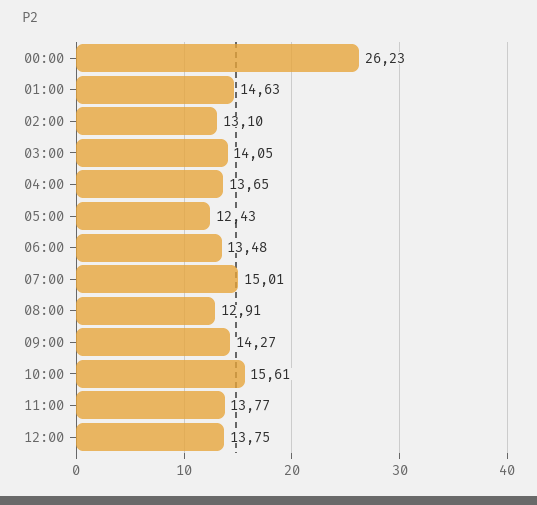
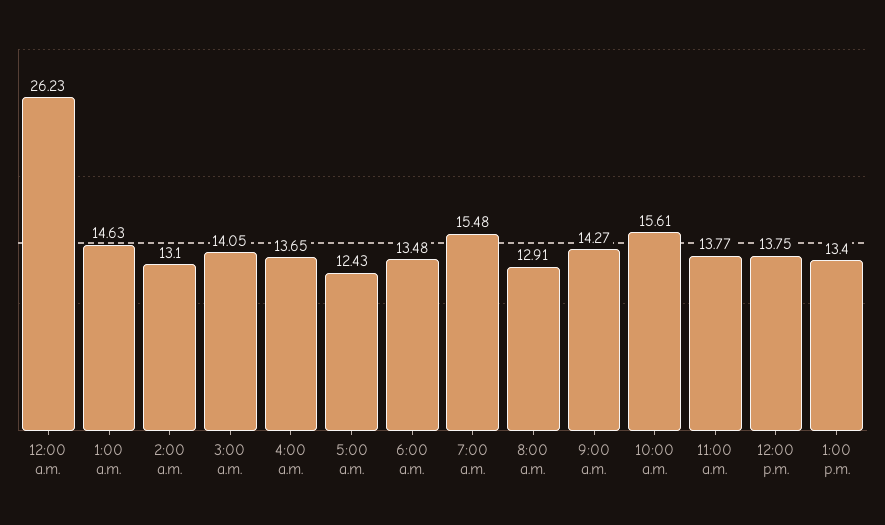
07:00: 15.01 -> 15.48
1:00 p.m.: none -> 13.4

